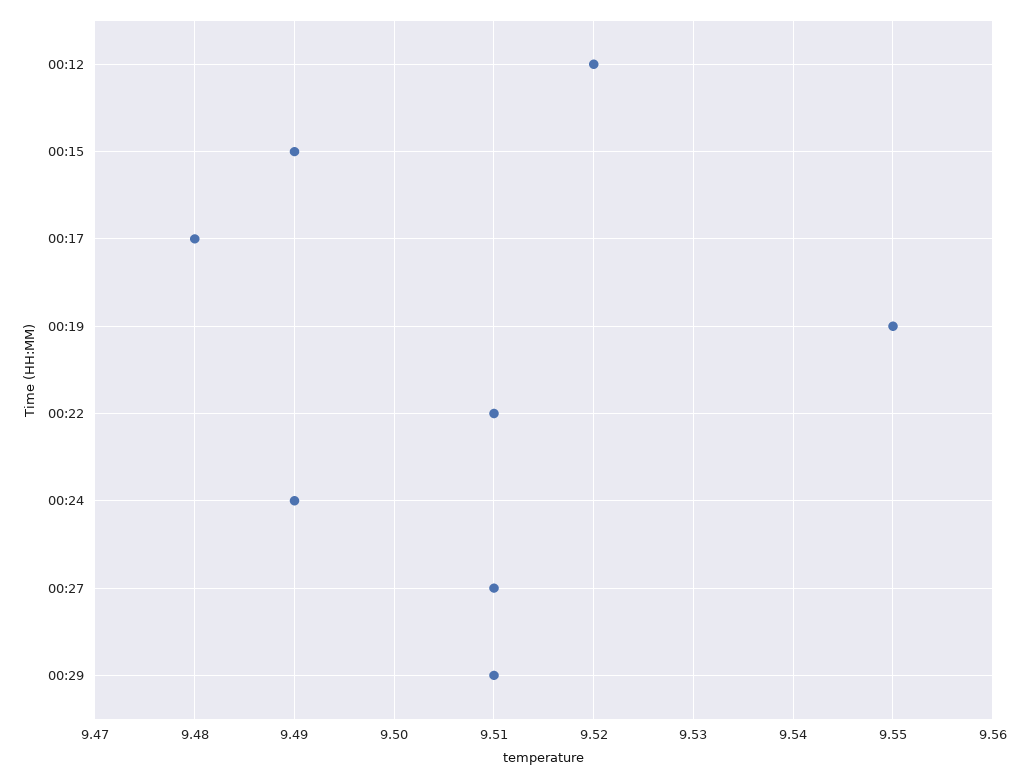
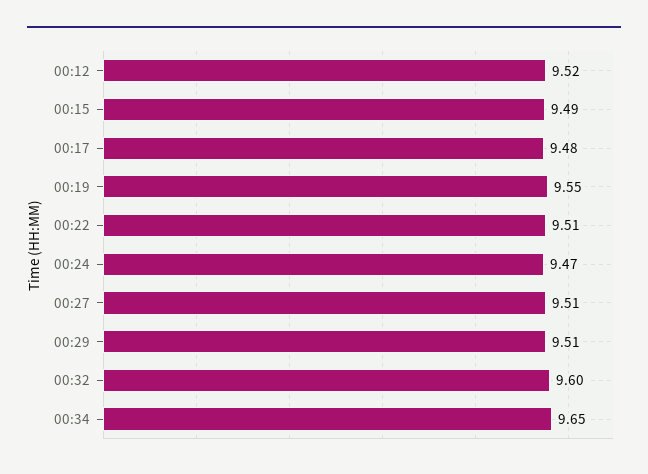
00:24: 9.49 -> 9.47
00:32: none -> 9.6
00:34: none -> 9.65

